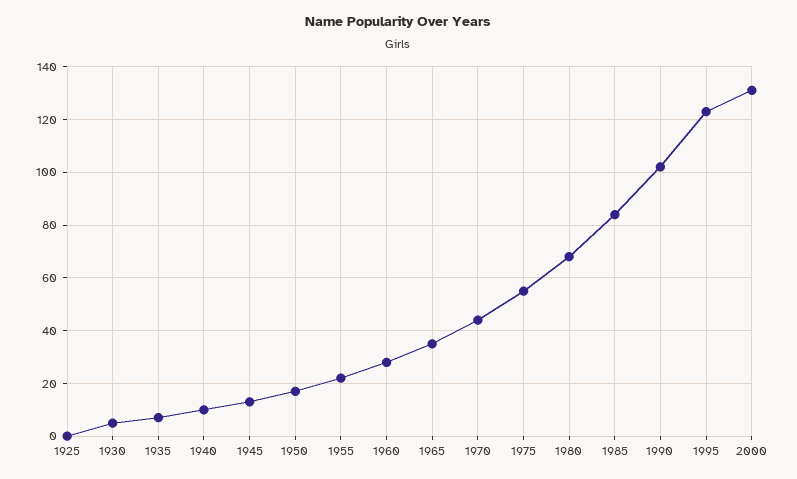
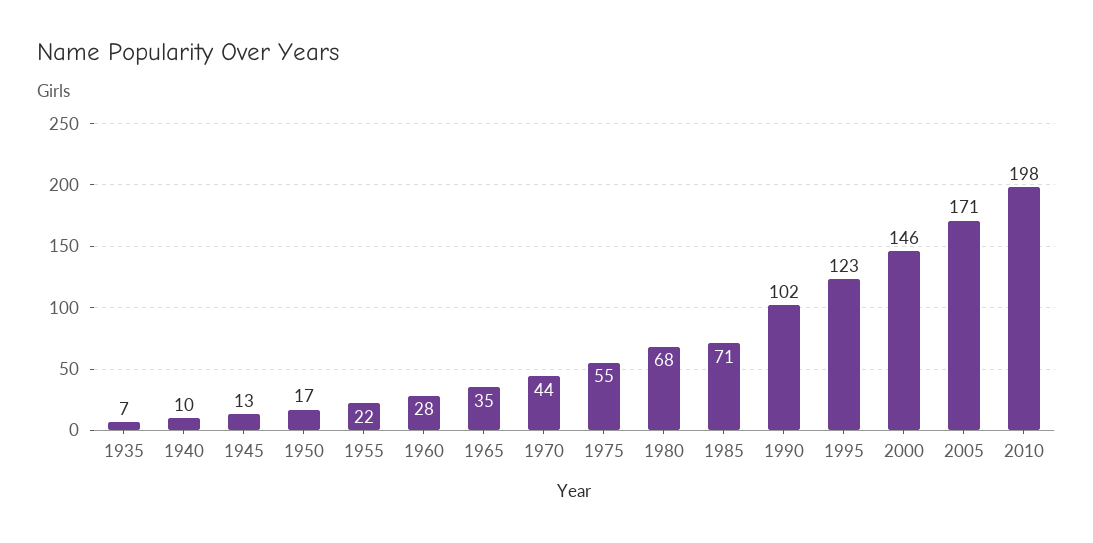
1925: 0 -> none
1930: 5 -> none
1985: 85 -> 71
2000: 130 -> 146
2005: none -> 171
2010: none -> 198

